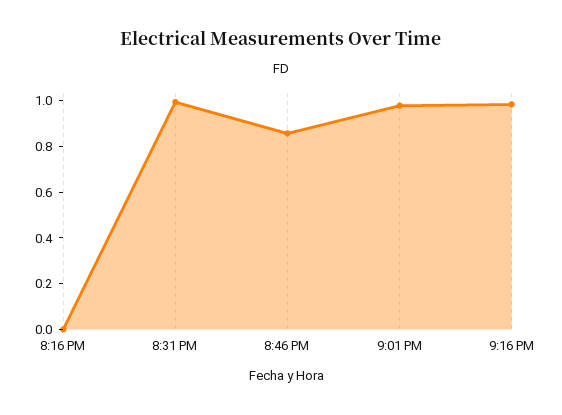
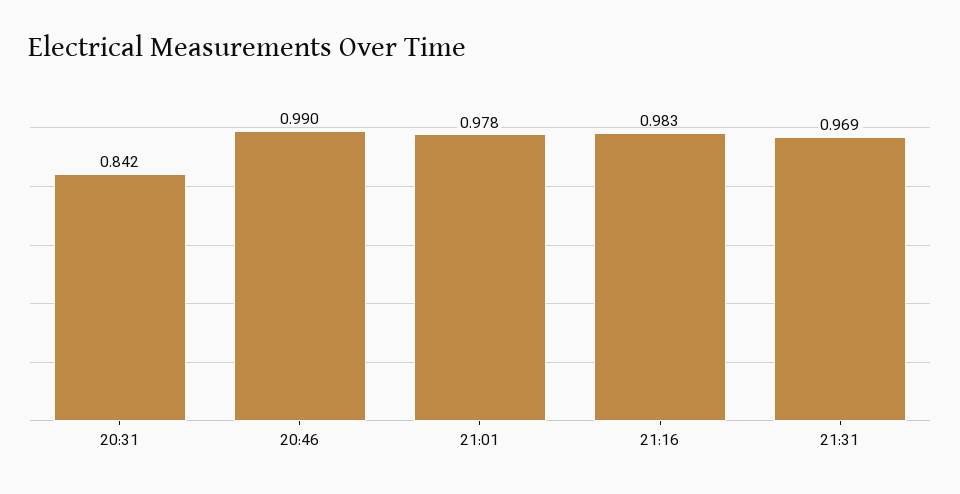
8:16 PM: 0 -> none
8:31 PM: 1 -> 0.842
8:46 PM: 0.85 -> 0.99
21:31: none -> 0.969

